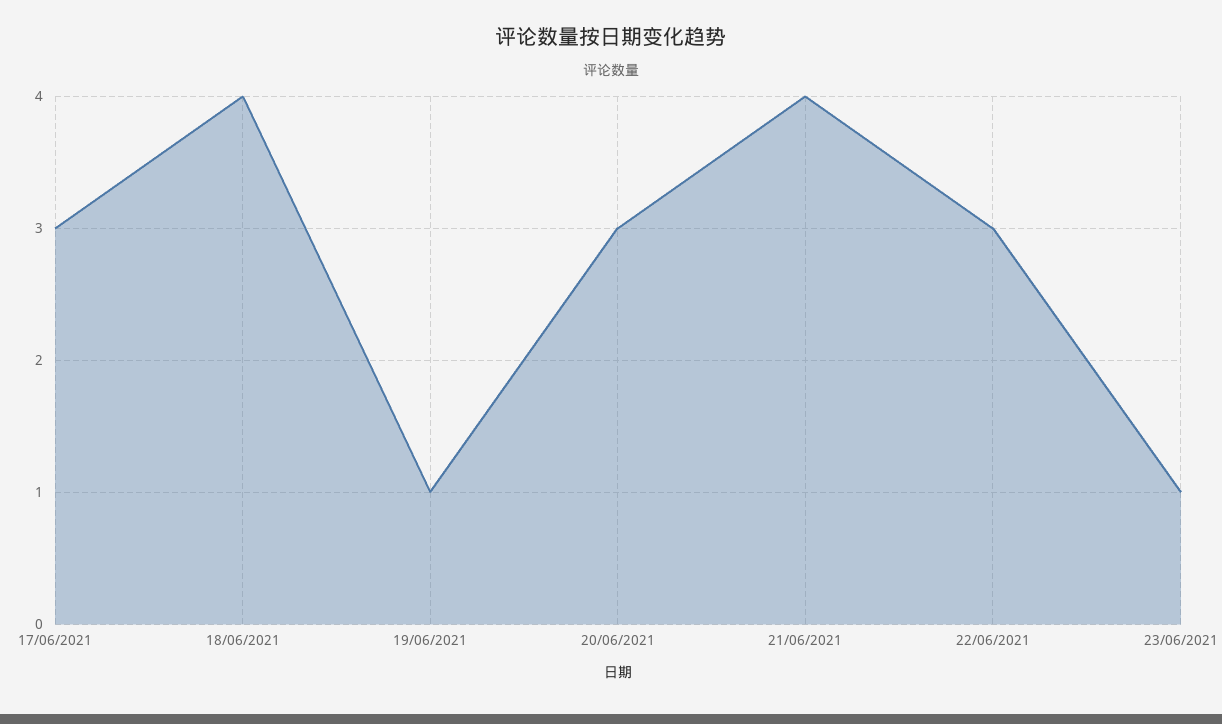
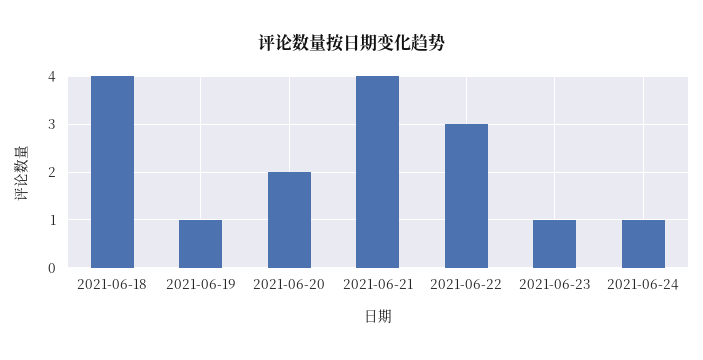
17/06/2021: 3 -> none
20/06/2021: 3 -> 2
2021-06-24: none -> 1

